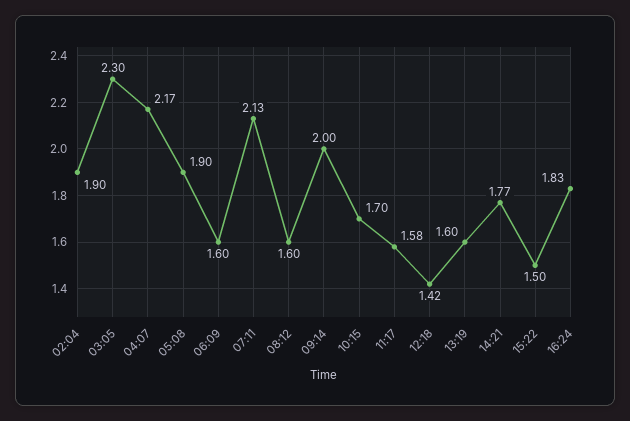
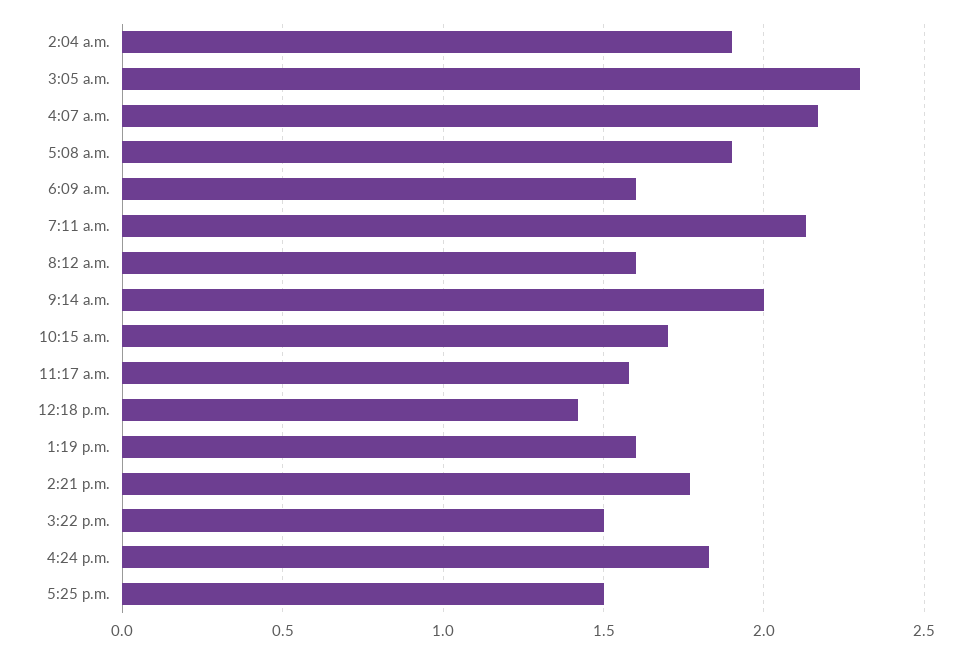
5:25 p.m.: none -> 1.5

